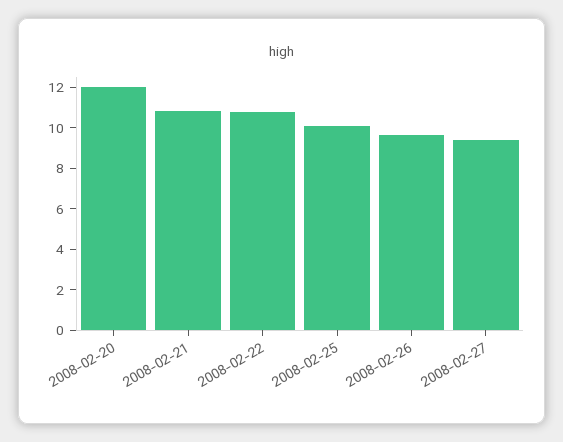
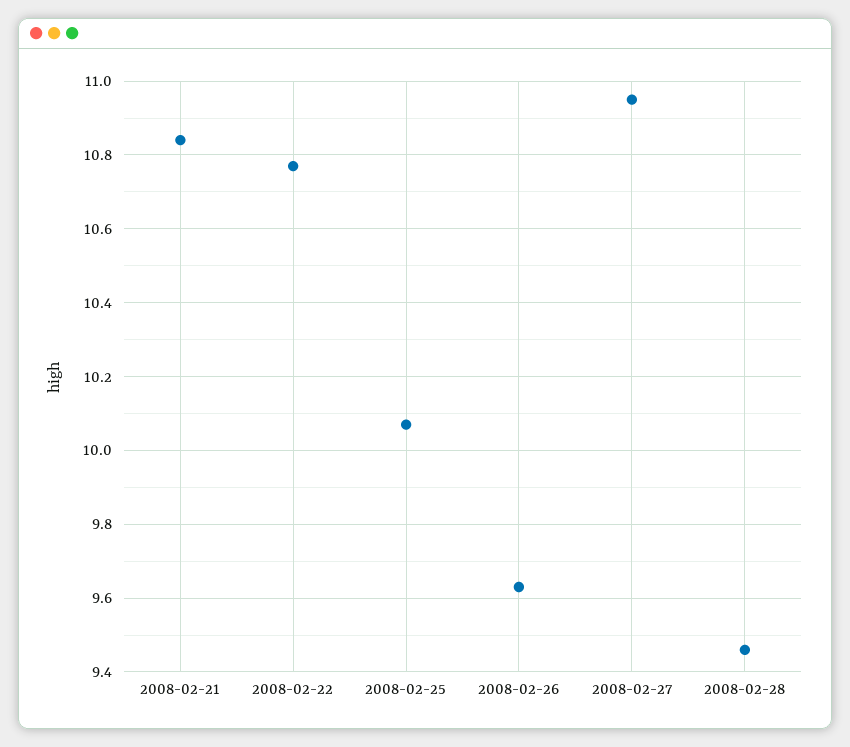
2008-02-20: 12 -> none
2008-02-27: 9.5 -> 10.95
2008-02-28: none -> 9.45

